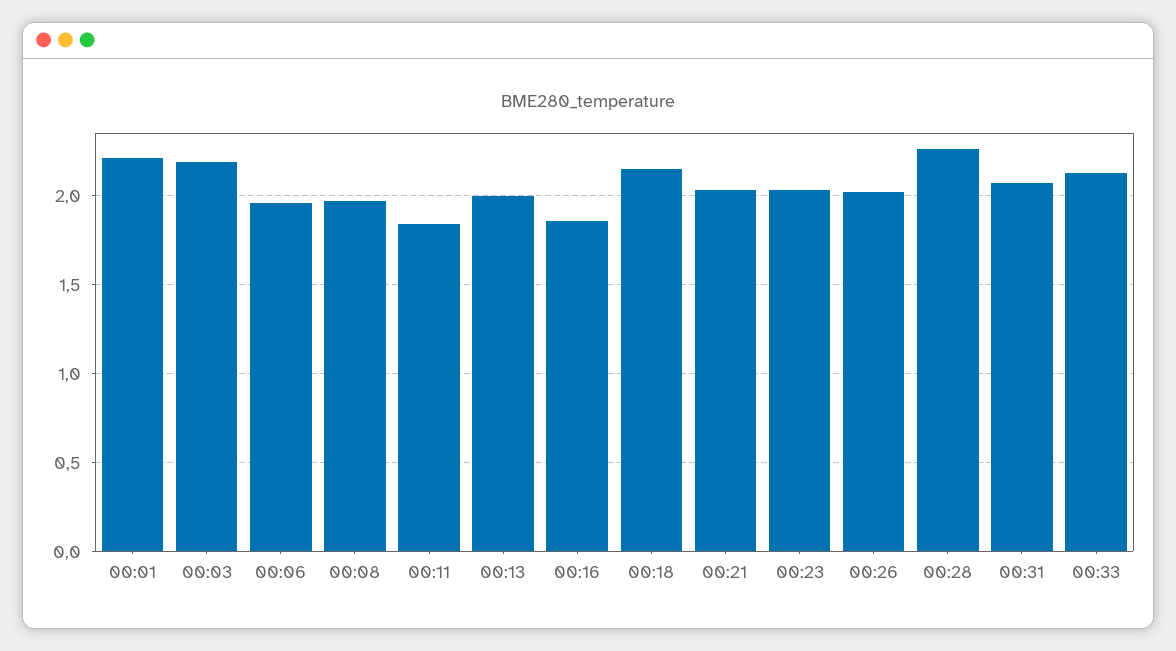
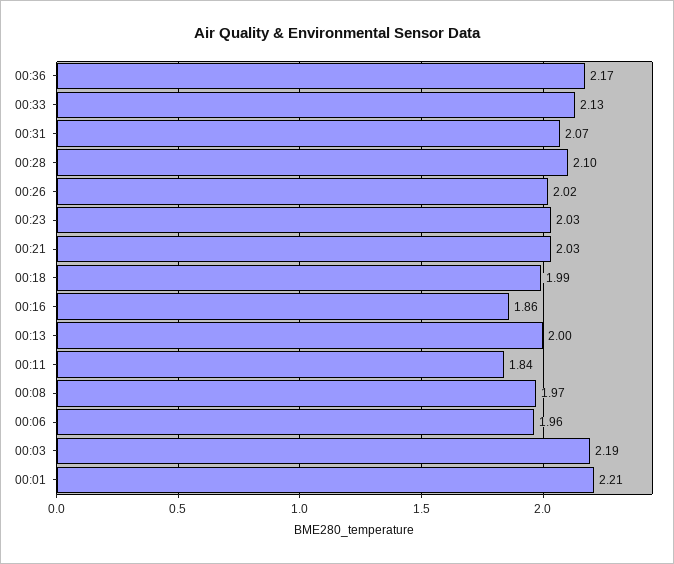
00:18: 2.15 -> 1.99
00:28: 2.25 -> 2.1
00:36: none -> 2.17

